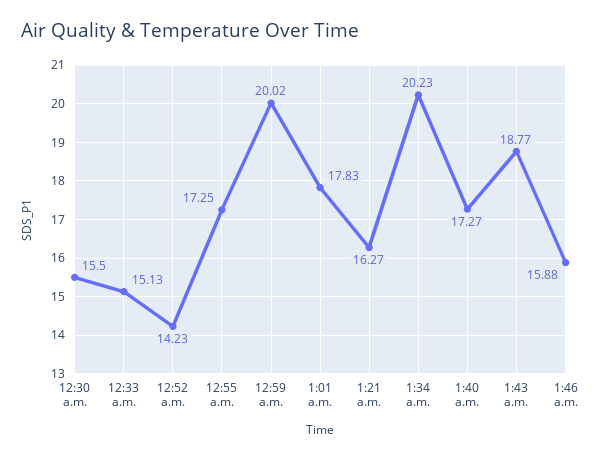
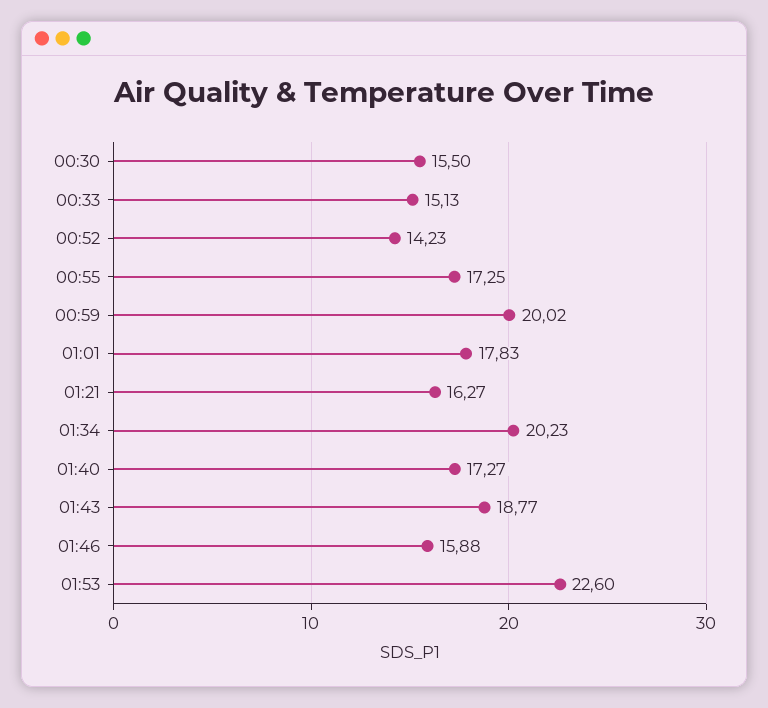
01:53: none -> 22.6

